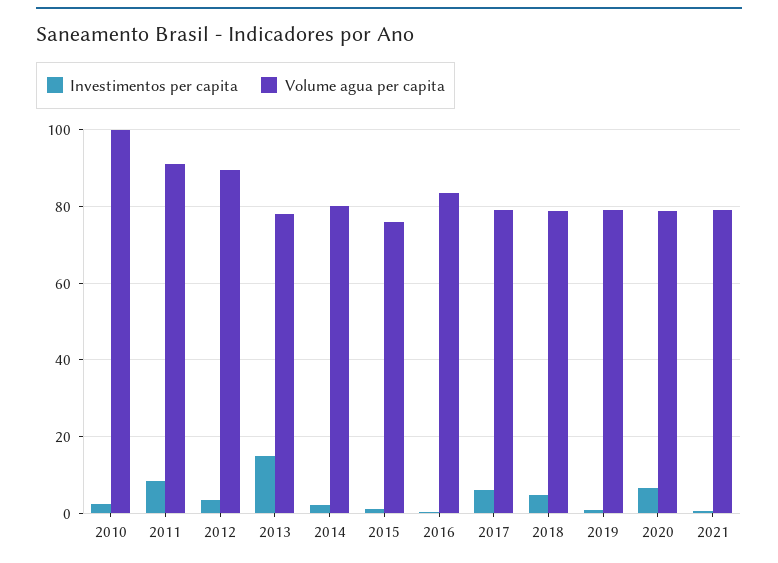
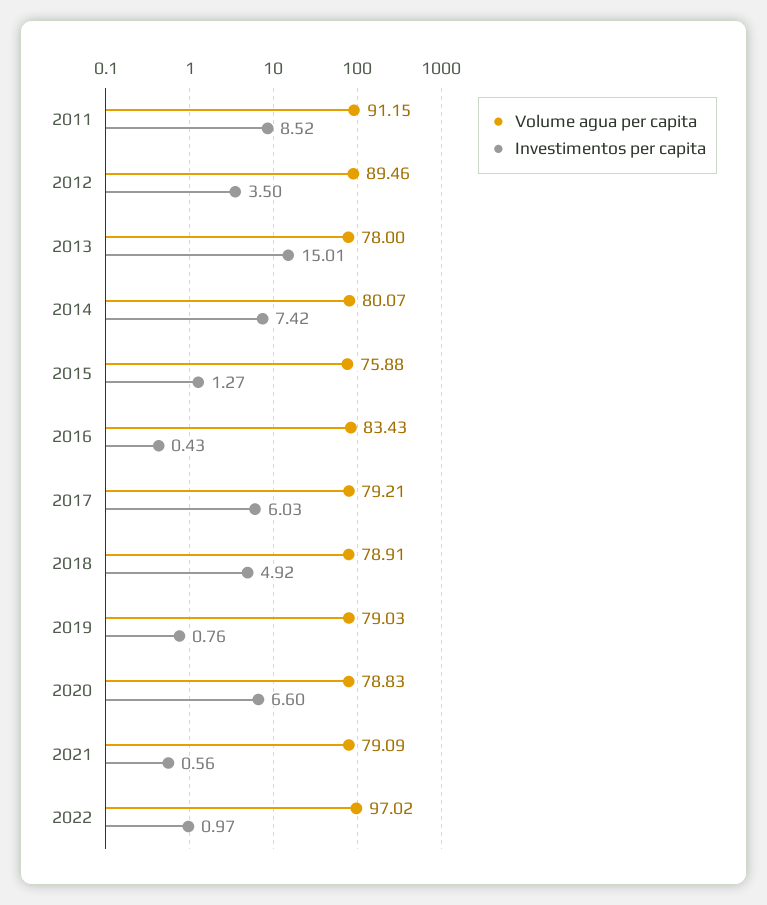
Investimentos per capita, 2010: 2 -> none
Volume agua per capita, 2010: 100 -> none
Investimentos per capita, 2014: 2 -> 7.42
Volume agua per capita, 2022: none -> 97.02
Investimentos per capita, 2022: none -> 0.97

